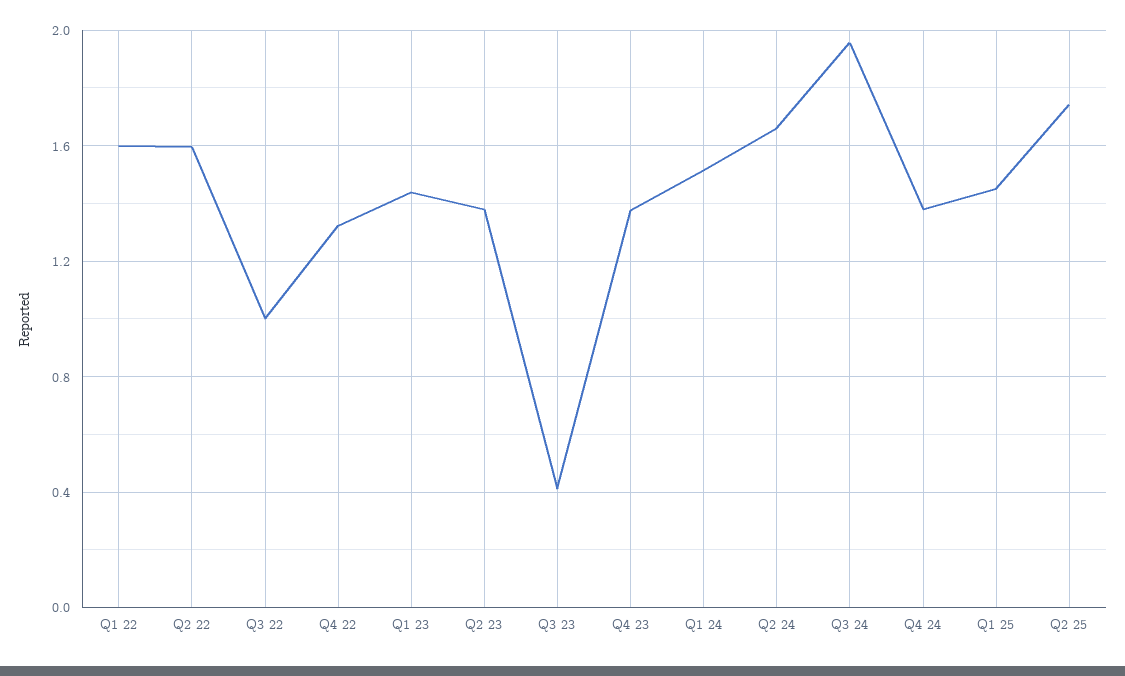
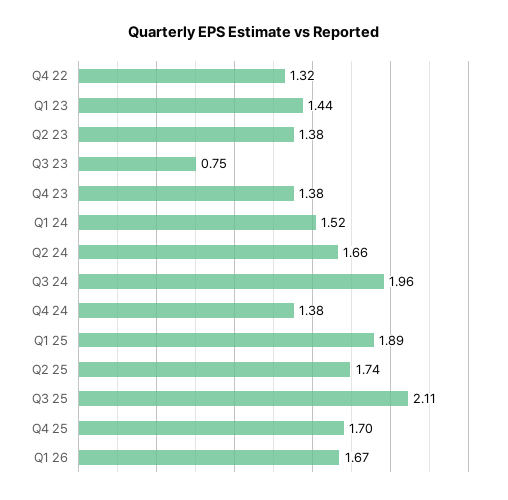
Q1 22: 1.6 -> none
Q2 22: 1.6 -> none
Q3 22: 1 -> none
Q3 23: 0.4 -> 0.75
Q1 25: 1.45 -> 1.89
Q3 25: none -> 2.11
Q4 25: none -> 1.7
Q1 26: none -> 1.67

